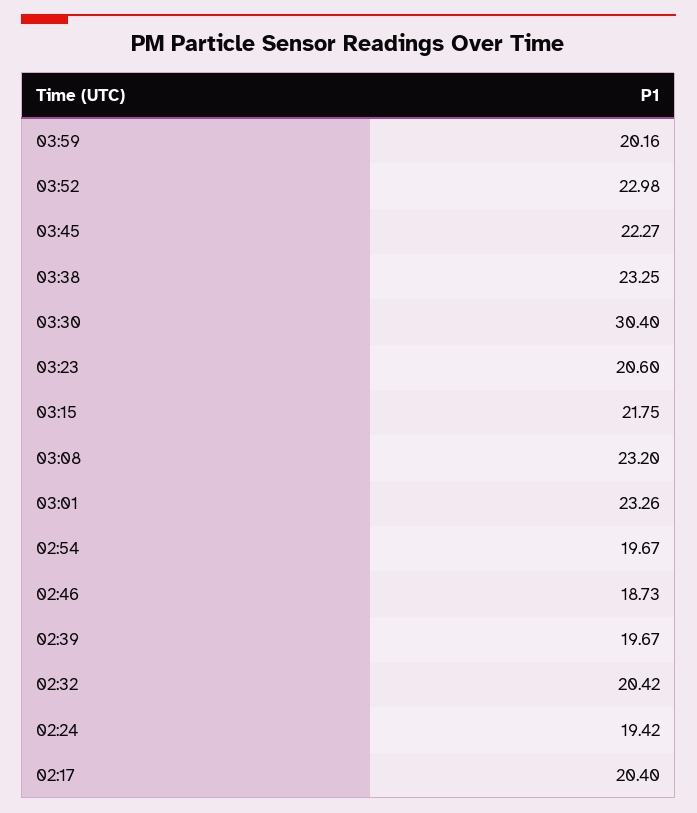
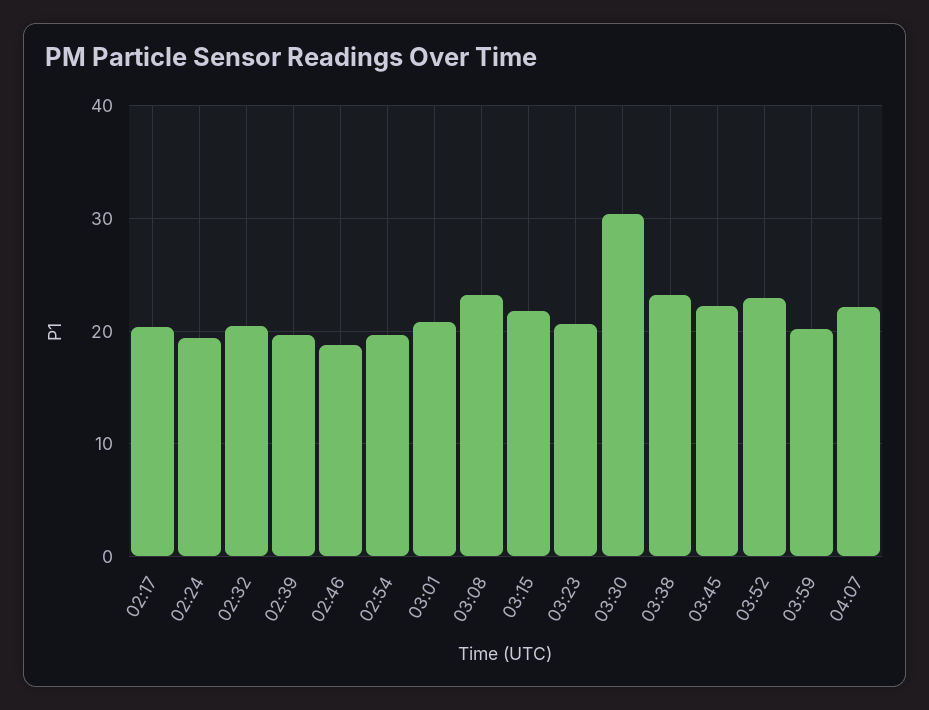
03:01: 23.26 -> 21
04:07: none -> 22

